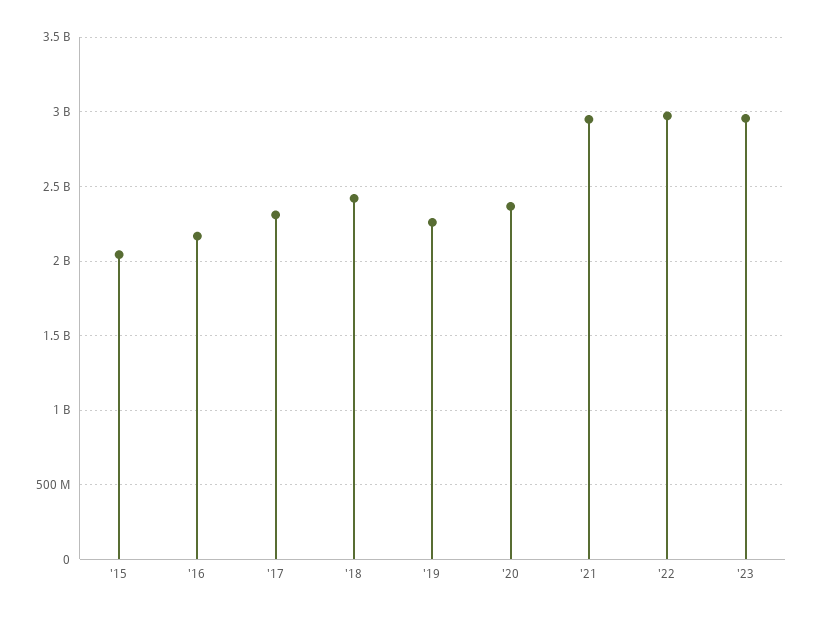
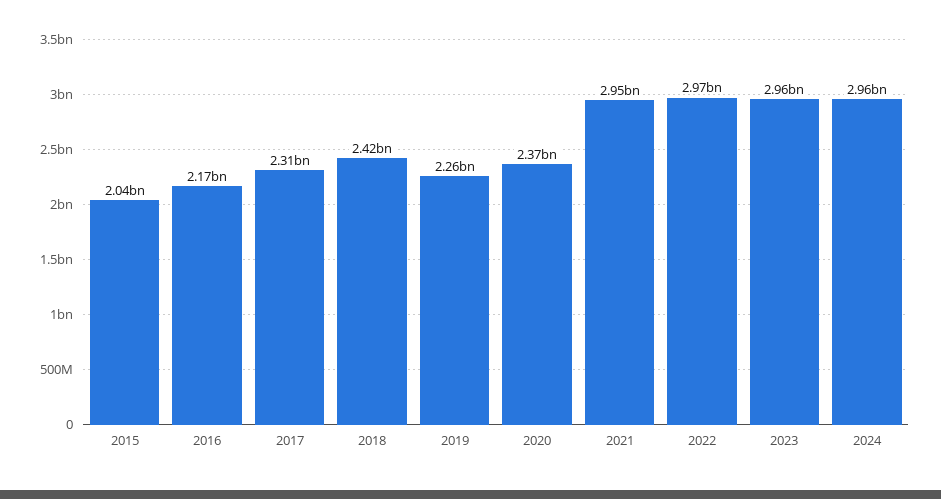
2024: none -> 2960000000

